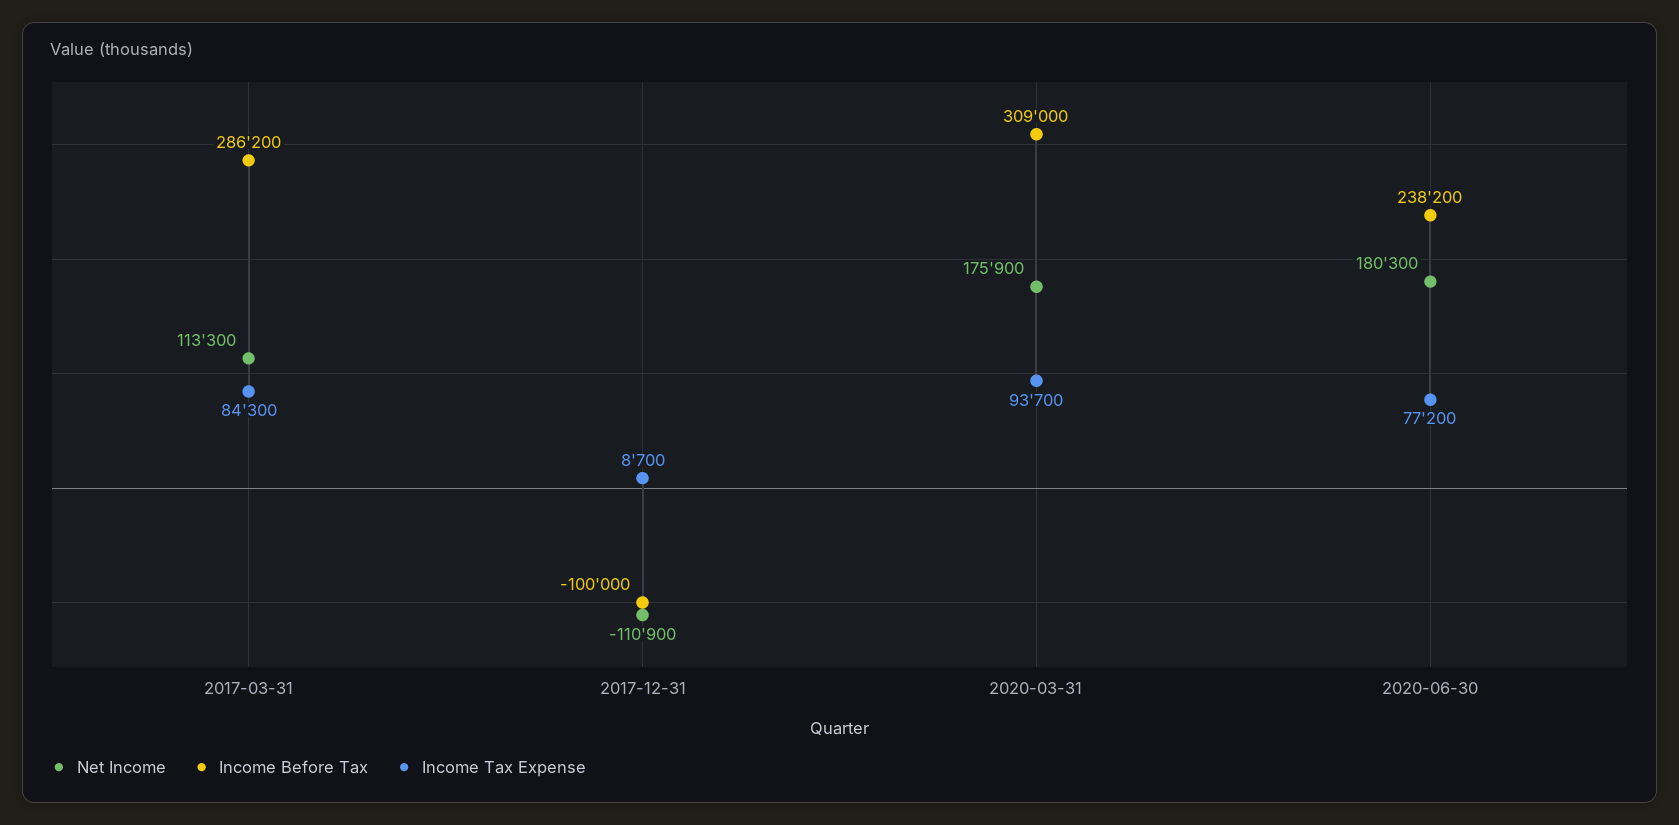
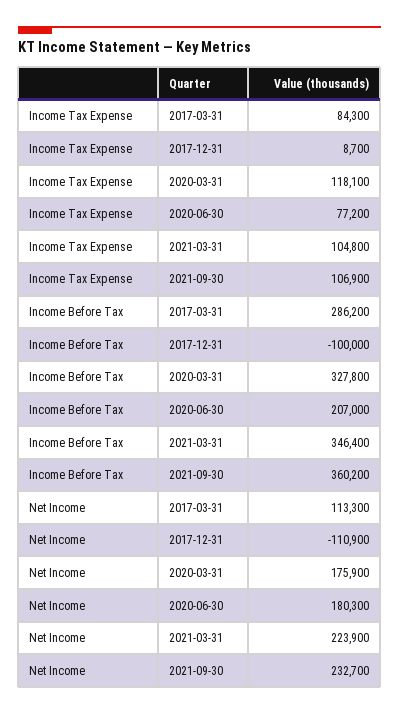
Income Before Tax, 2020-03-31: 309000 -> 327800
Income Tax Expense, 2020-03-31: 93700 -> 118100
Income Before Tax, 2020-06-30: 238200 -> 207000
Income Tax Expense, 2021-03-31: none -> 104800
Income Tax Expense, 2021-09-30: none -> 106900
Income Before Tax, 2021-03-31: none -> 346400
Income Before Tax, 2021-09-30: none -> 360200
Net Income, 2021-03-31: none -> 223900
Net Income, 2021-09-30: none -> 232700

